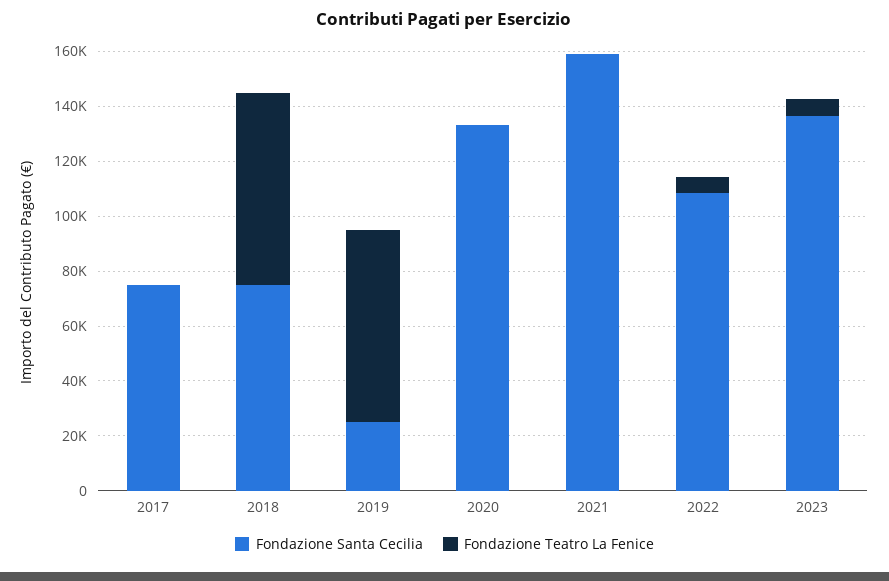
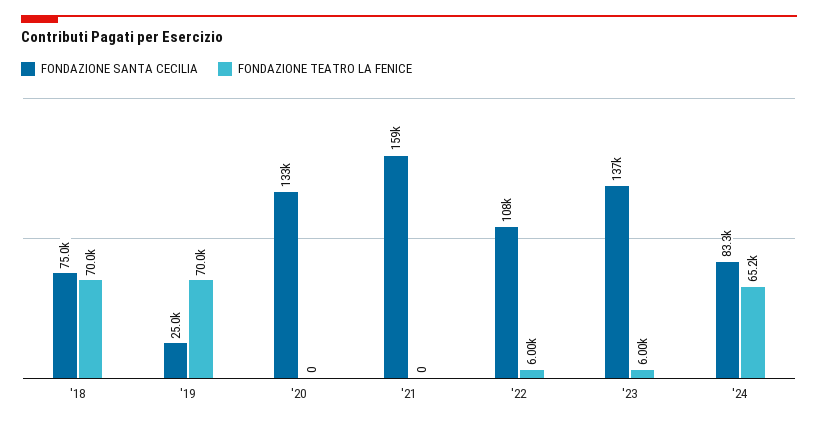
Fondazione Santa Cecilia, 2017: 75000 -> none
Fondazione Teatro La Fenice, 2017: 0 -> none
Fondazione Santa Cecilia, '24: none -> 83300
Fondazione Teatro La Fenice, '24: none -> 65200

